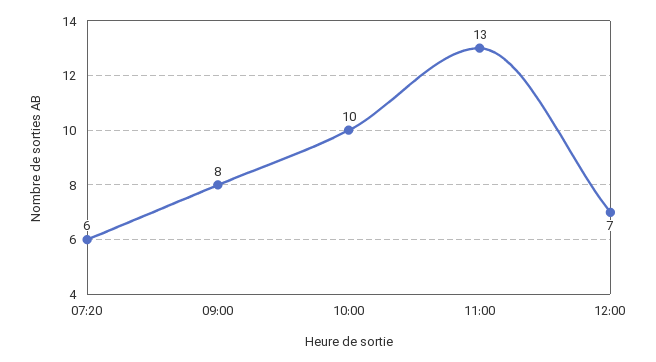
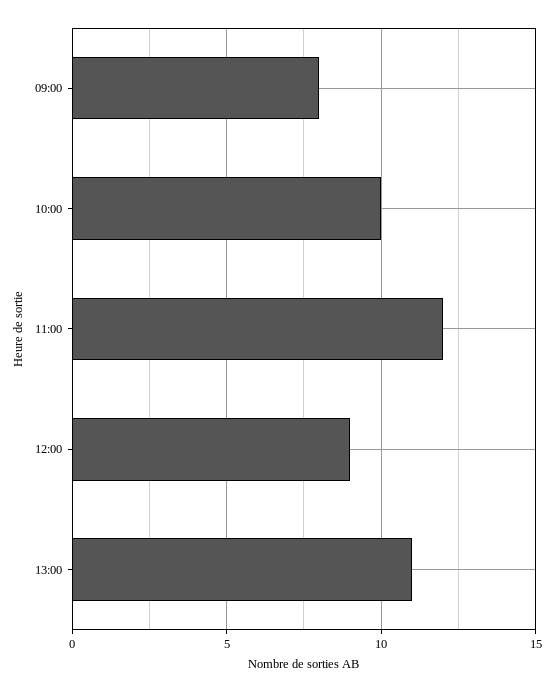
07:20: 6 -> none
11:00: 13 -> 12
12:00: 7 -> 9
13:00: none -> 11

